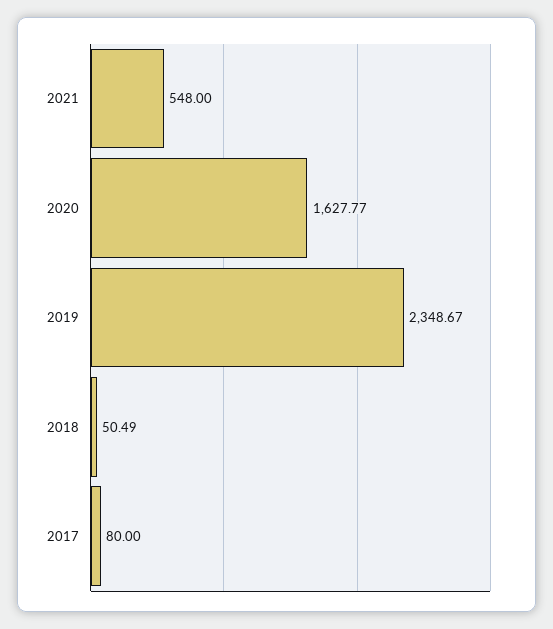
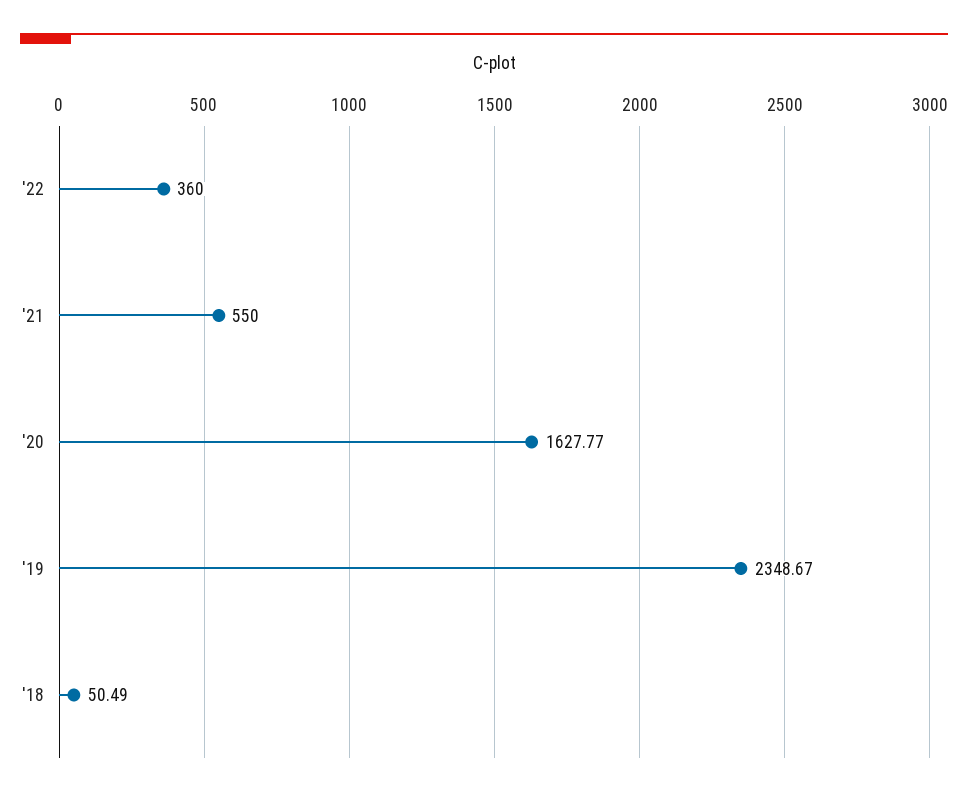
2021: 548 -> 550
2017: 80 -> none
'22: none -> 360

